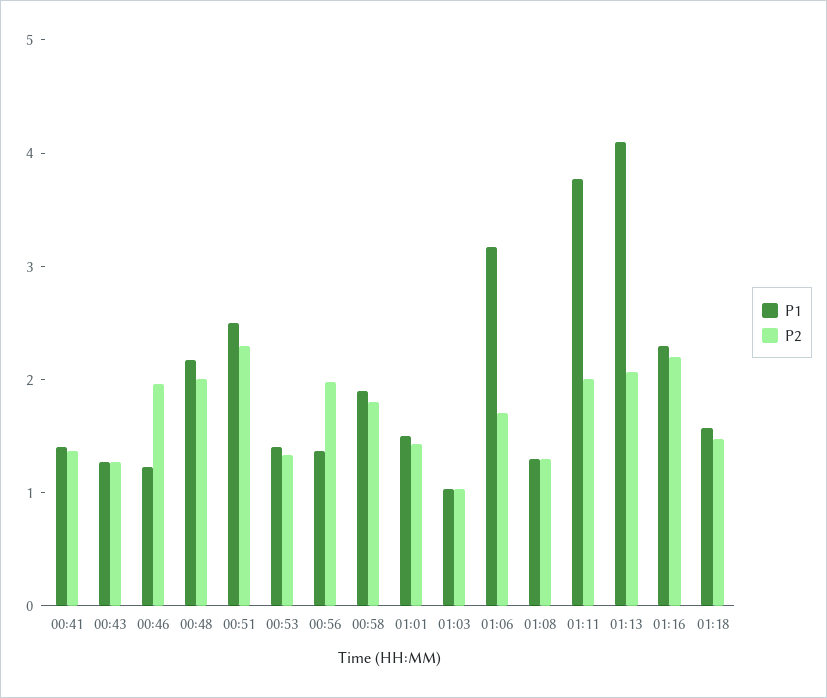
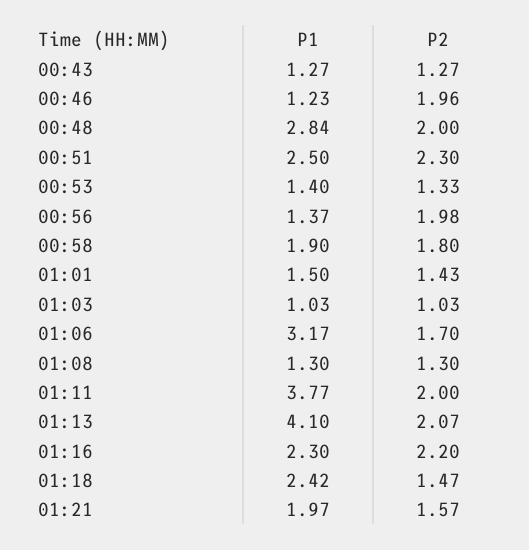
P1, 00:41: 1.4 -> none
P2, 00:41: 1.4 -> none
P1, 00:48: 2.2 -> 2.84
P1, 01:18: 1.6 -> 2.42
P1, 01:21: none -> 1.97
P2, 01:21: none -> 1.57

